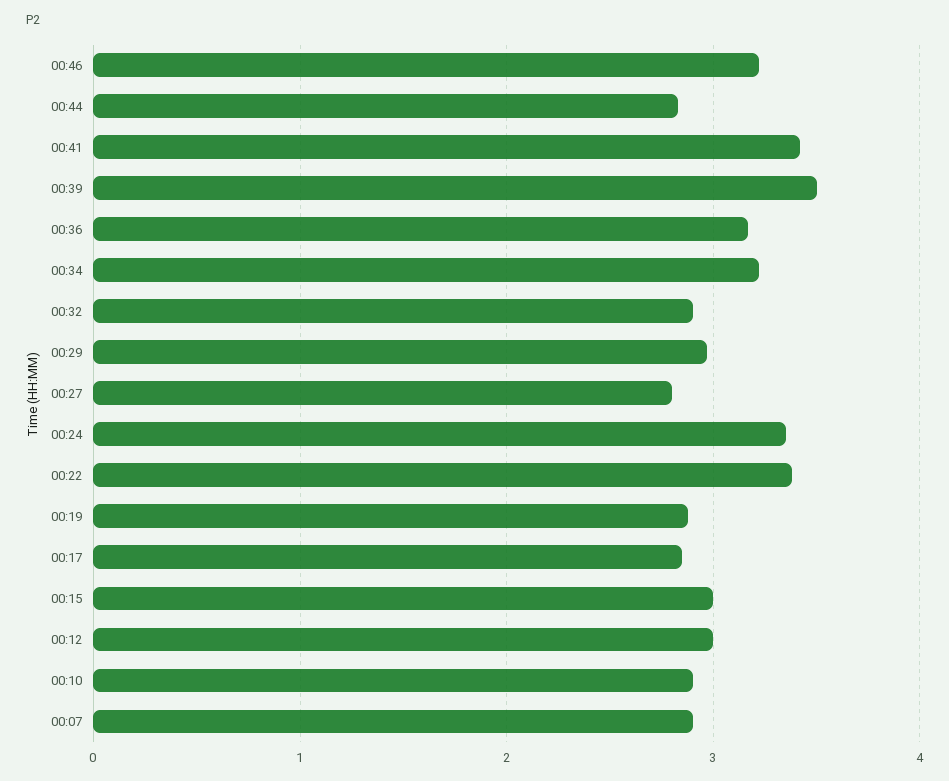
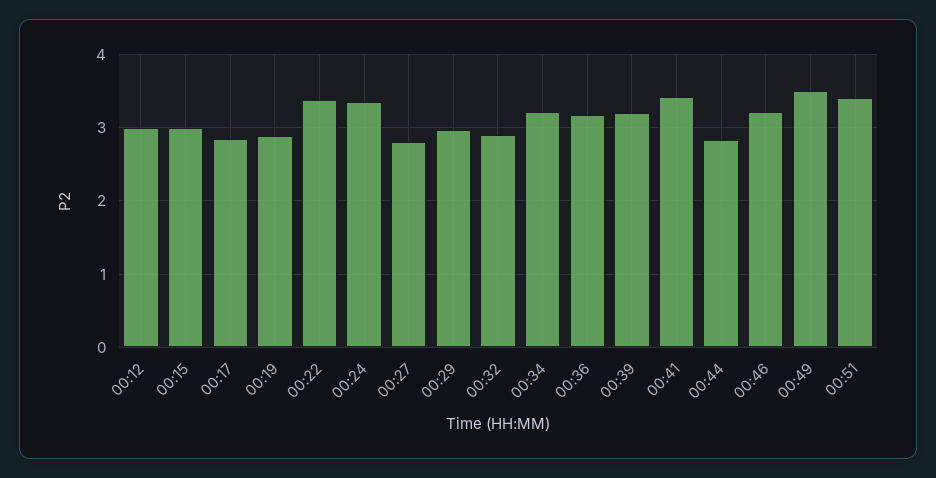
00:39: 3.5 -> 3.2
00:10: 2.9 -> none
00:07: 2.9 -> none
00:49: none -> 3.5
00:51: none -> 3.4

